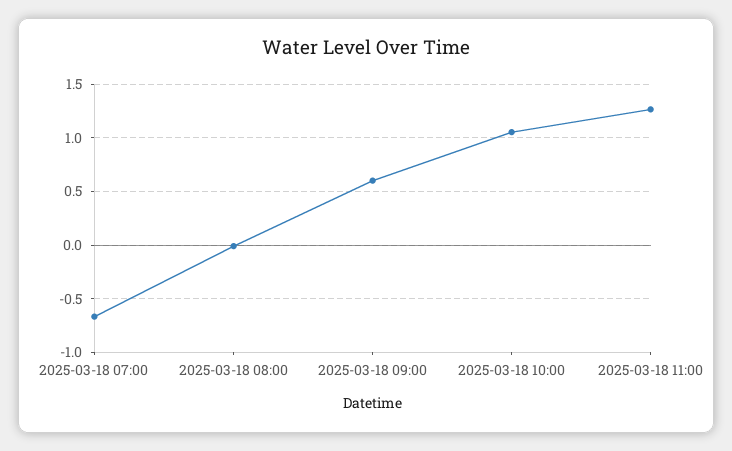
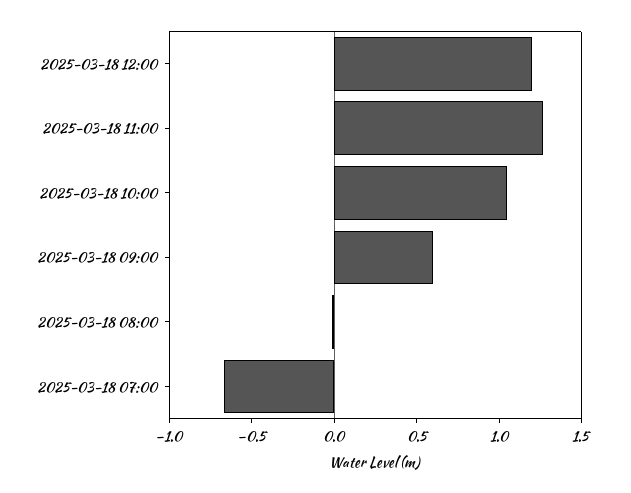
2025-03-18 12:00: none -> 1.2

